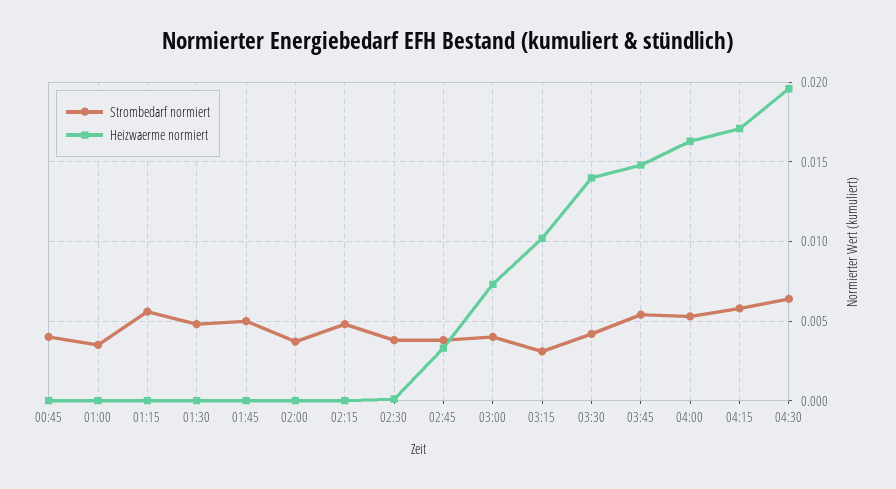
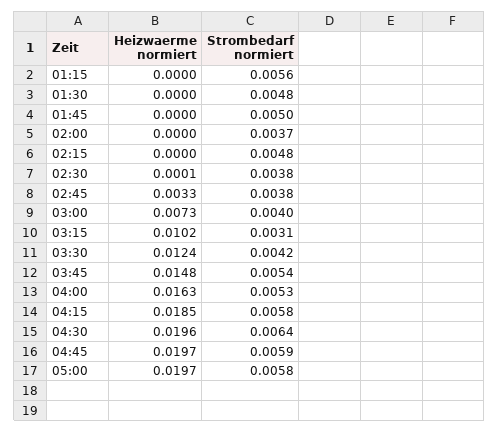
Strombedarf normiert, 00:45: 0.004 -> none
Heizwaerme normiert, 00:45: 0 -> none
Strombedarf normiert, 01:00: 0.0035 -> none
Heizwaerme normiert, 01:00: 0 -> none
Heizwaerme normiert, 03:30: 0.014 -> 0.0124
Heizwaerme normiert, 04:15: 0.017 -> 0.0185
Heizwaerme normiert, 04:45: none -> 0.0197
Strombedarf normiert, 04:45: none -> 0.0059
Heizwaerme normiert, 05:00: none -> 0.0197
Strombedarf normiert, 05:00: none -> 0.0058

